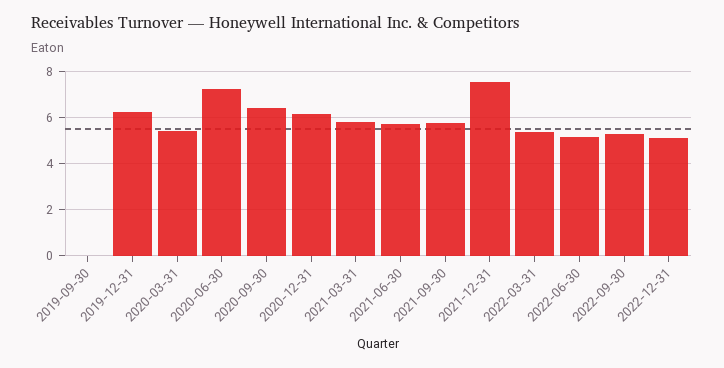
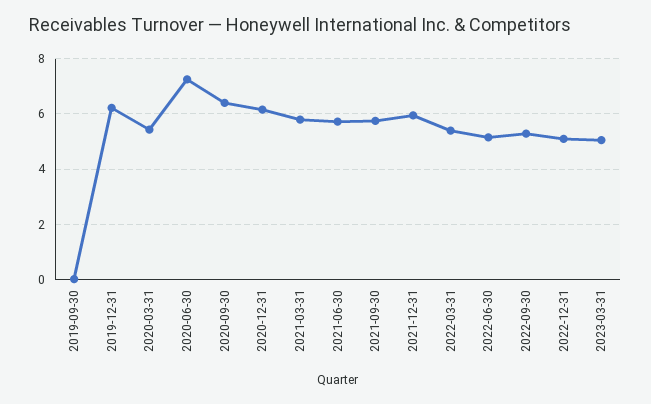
2021-12-31: 7.5 -> 6
2023-03-31: none -> 5

